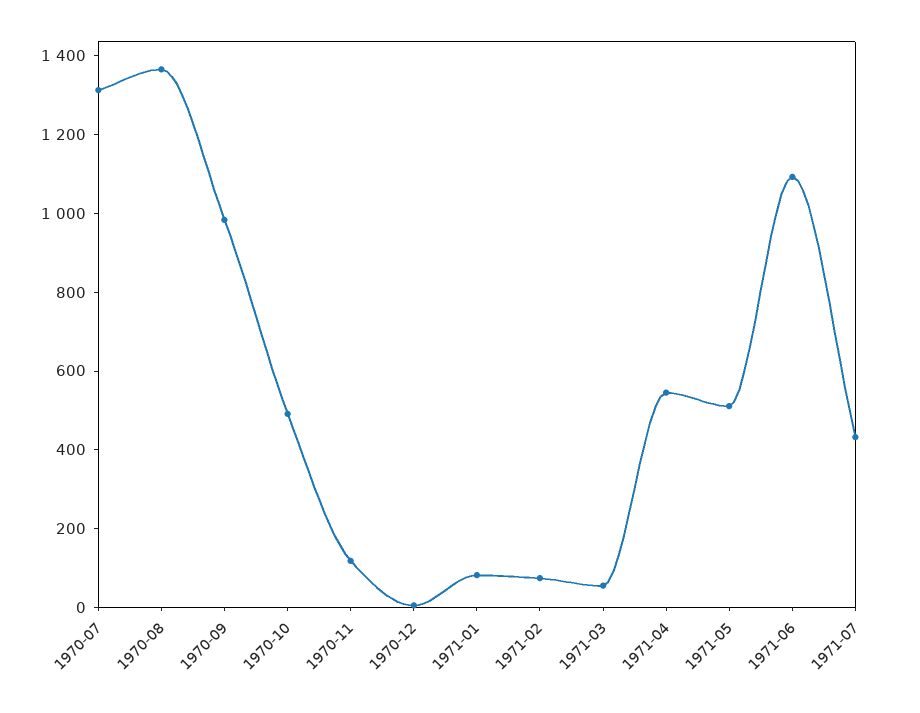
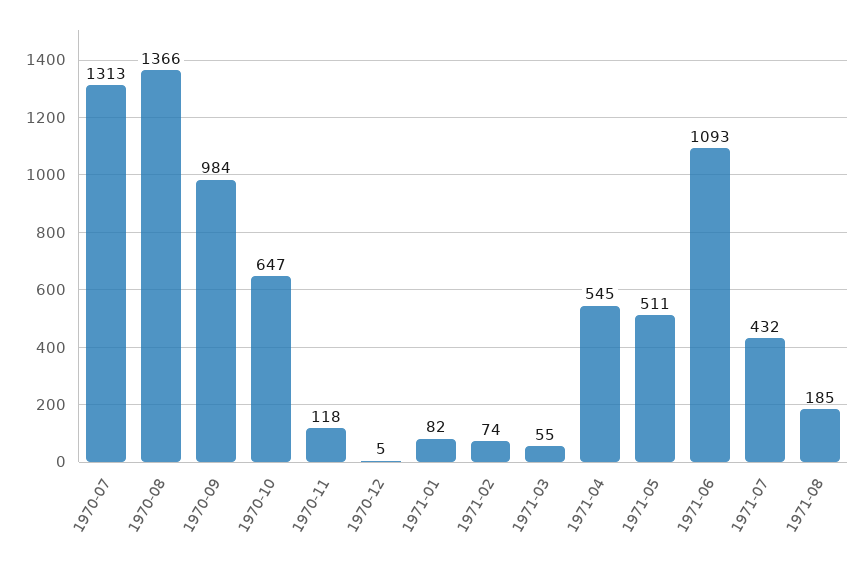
1970-10: 500 -> 647
1971-08: none -> 185

